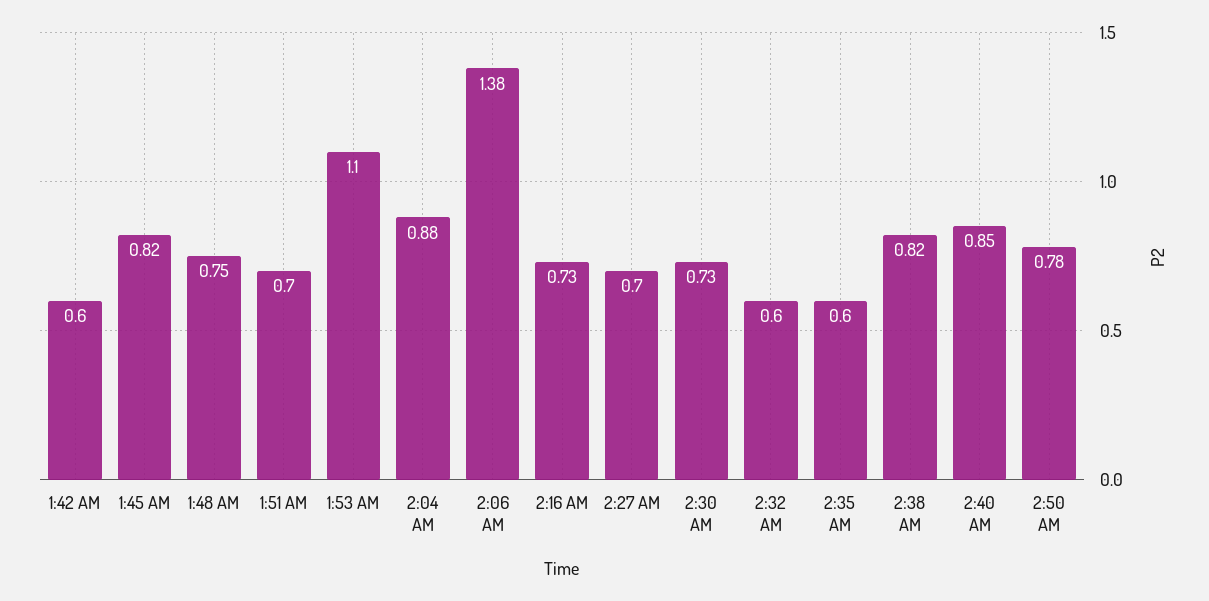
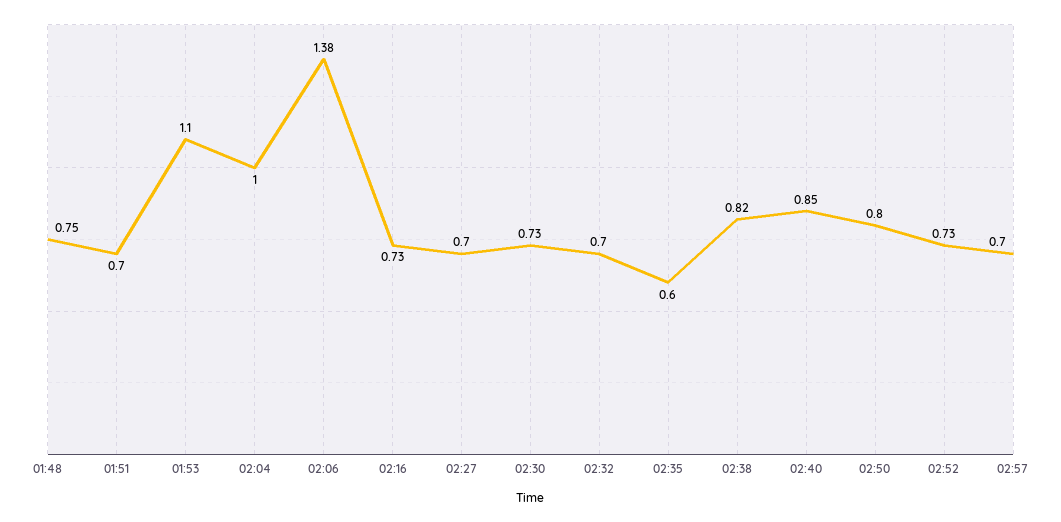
1:42 AM: 0.6 -> none
1:45 AM: 0.82 -> none
2:04 AM: 0.88 -> 1
2:32 AM: 0.6 -> 0.7
2:50 AM: 0.78 -> 0.8
02:52: none -> 0.73
02:57: none -> 0.7

